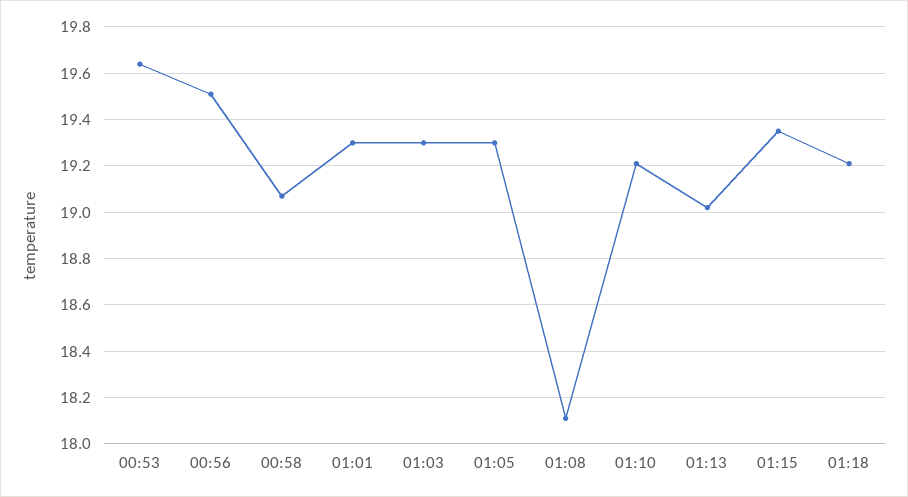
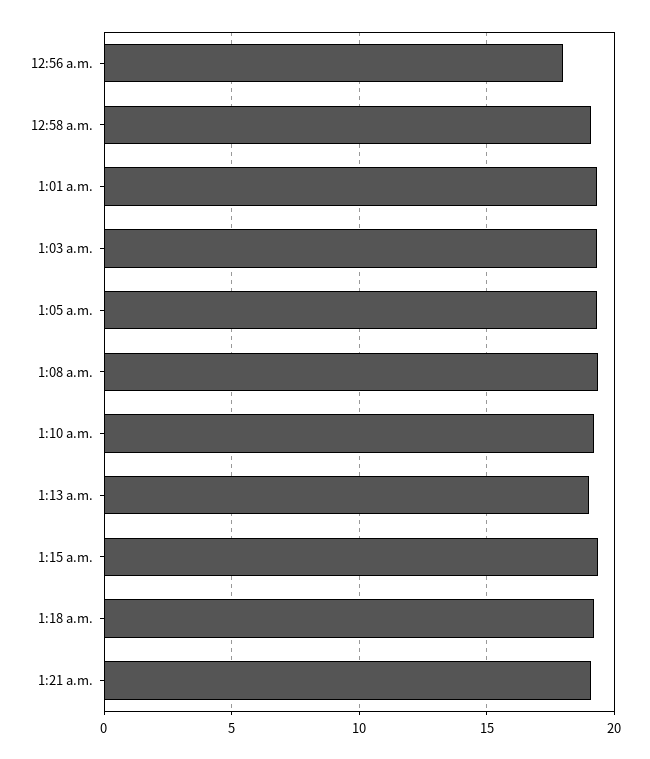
00:53: 19.65 -> none
00:56: 19.5 -> 18
01:08: 18.1 -> 19.5
1:21 a.m.: none -> 19

